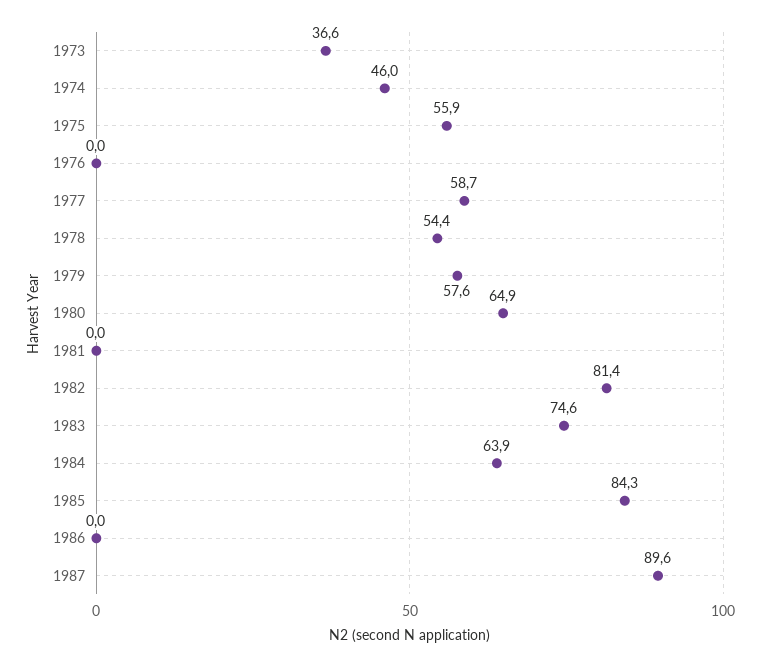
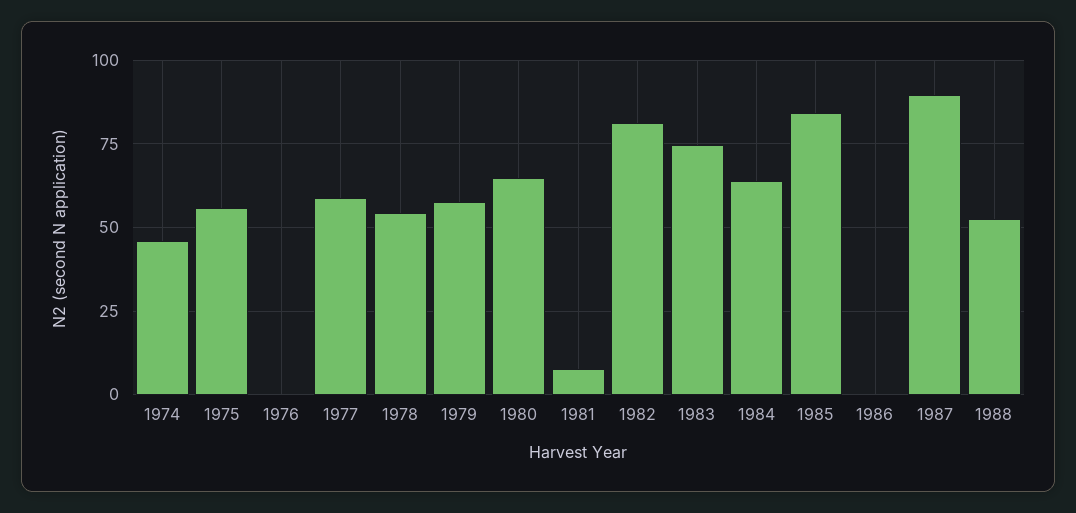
1973: 36.6 -> none
1981: 0 -> 7.5
1988: none -> 52.5

